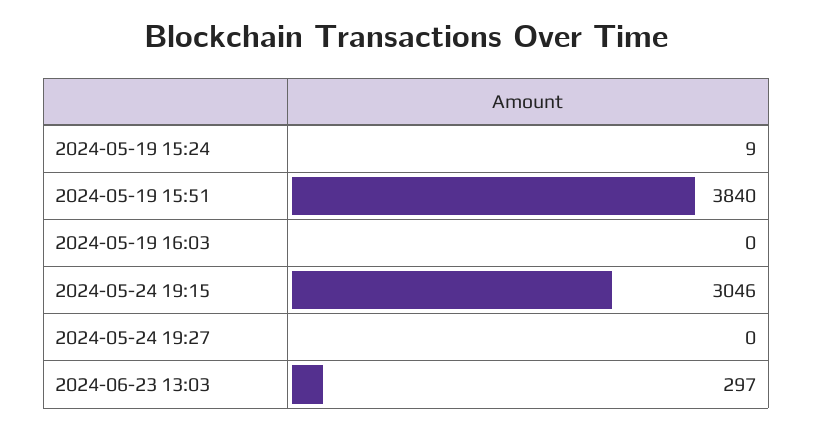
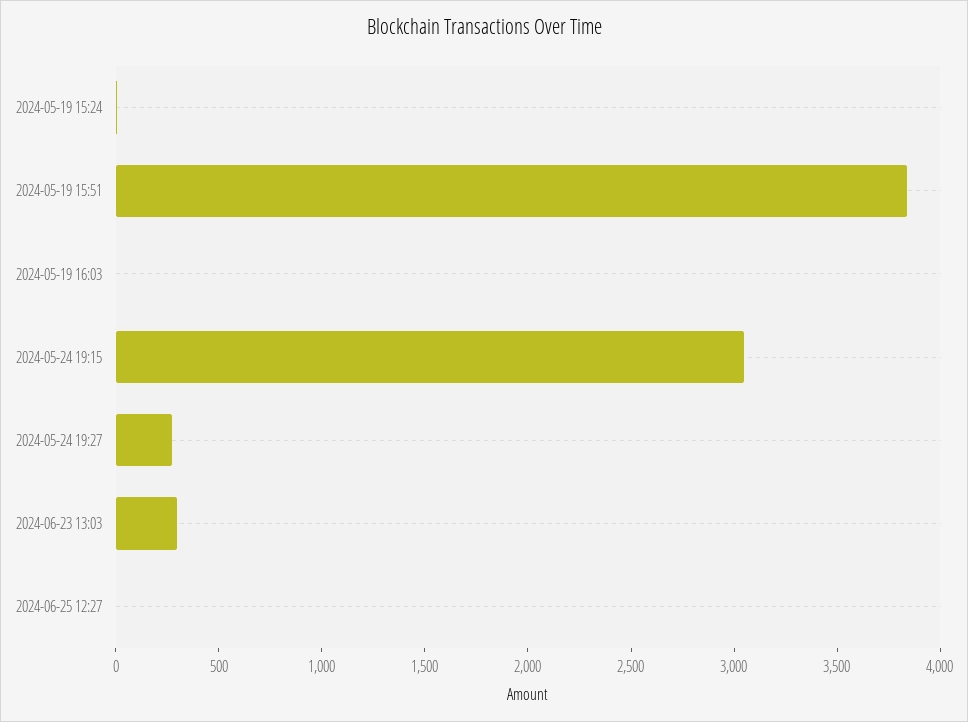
2024-05-24 19:27: 0 -> 300
2024-06-25 12:27: none -> 0

